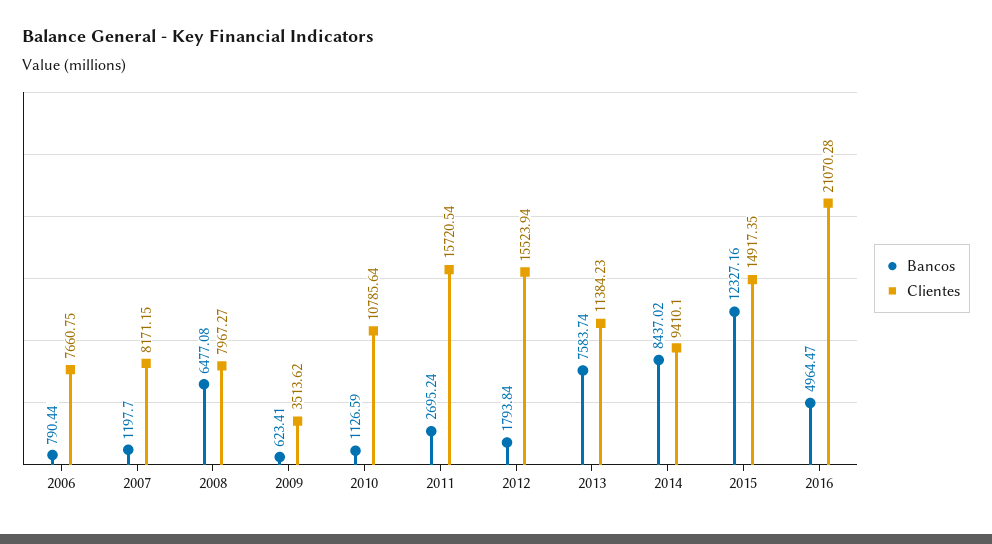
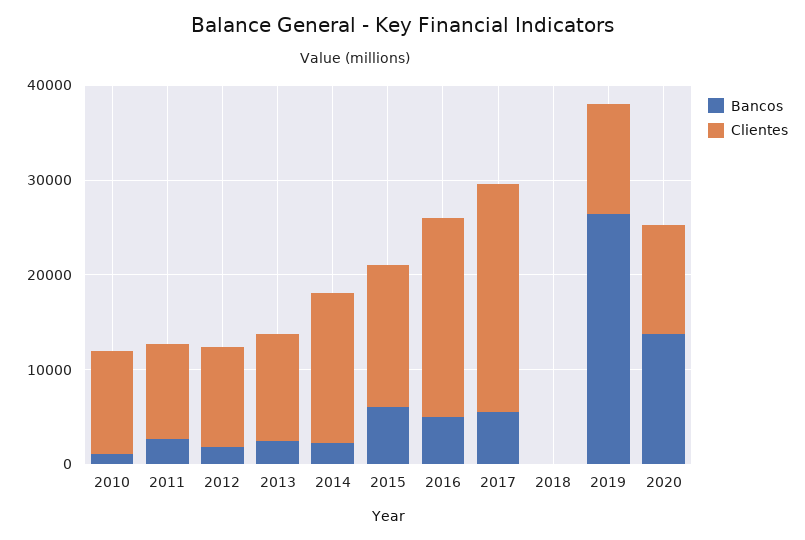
Bancos, 2006: 790.44 -> none
Clientes, 2006: 7660.75 -> none
Bancos, 2007: 1197.7 -> none
Clientes, 2007: 8171.15 -> none
Bancos, 2008: 6477.08 -> none
Clientes, 2008: 7967.27 -> none
Bancos, 2009: 623.41 -> none
Clientes, 2009: 3513.62 -> none
Clientes, 2011: 15720.54 -> 10000
Clientes, 2012: 15523.94 -> 10000
Bancos, 2013: 7583.74 -> 2000
Bancos, 2014: 8437.02 -> 2000
Clientes, 2014: 9410.1 -> 16000
Bancos, 2015: 12327.16 -> 6000
Bancos, 2017: none -> 6000
Clientes, 2017: none -> 24000
Bancos, 2018: none -> 0
Clientes, 2018: none -> 0
Bancos, 2019: none -> 26000
Clientes, 2019: none -> 12000
Bancos, 2020: none -> 14000
Clientes, 2020: none -> 12000

